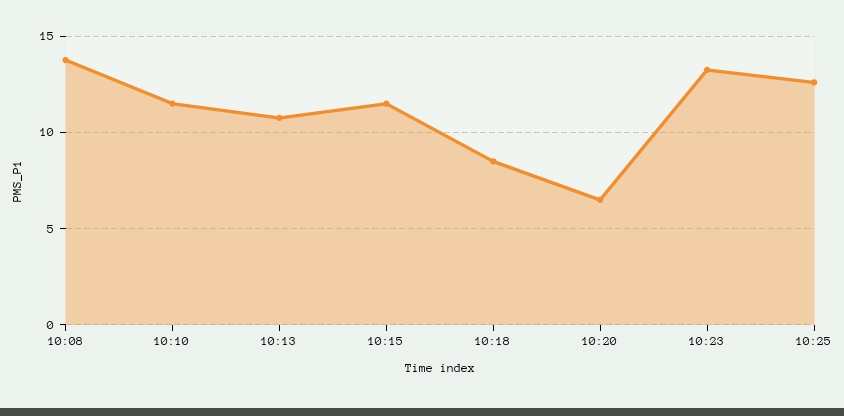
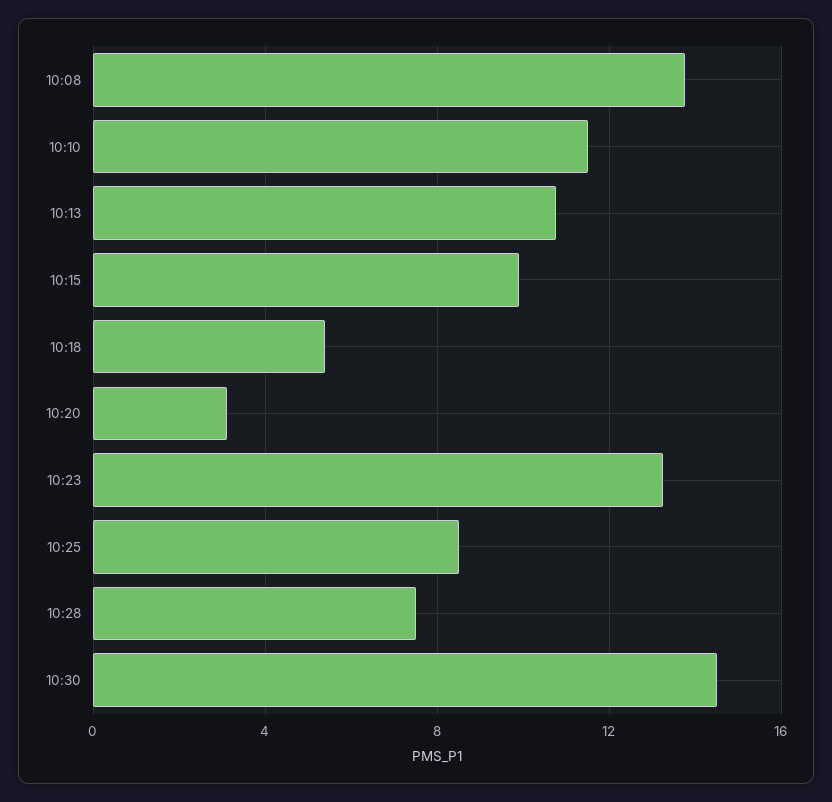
10:15: 11.5 -> 10
10:18: 8.5 -> 5.5
10:20: 6.5 -> 3
10:25: 12.5 -> 8.5
10:28: none -> 7.5
10:30: none -> 14.5

